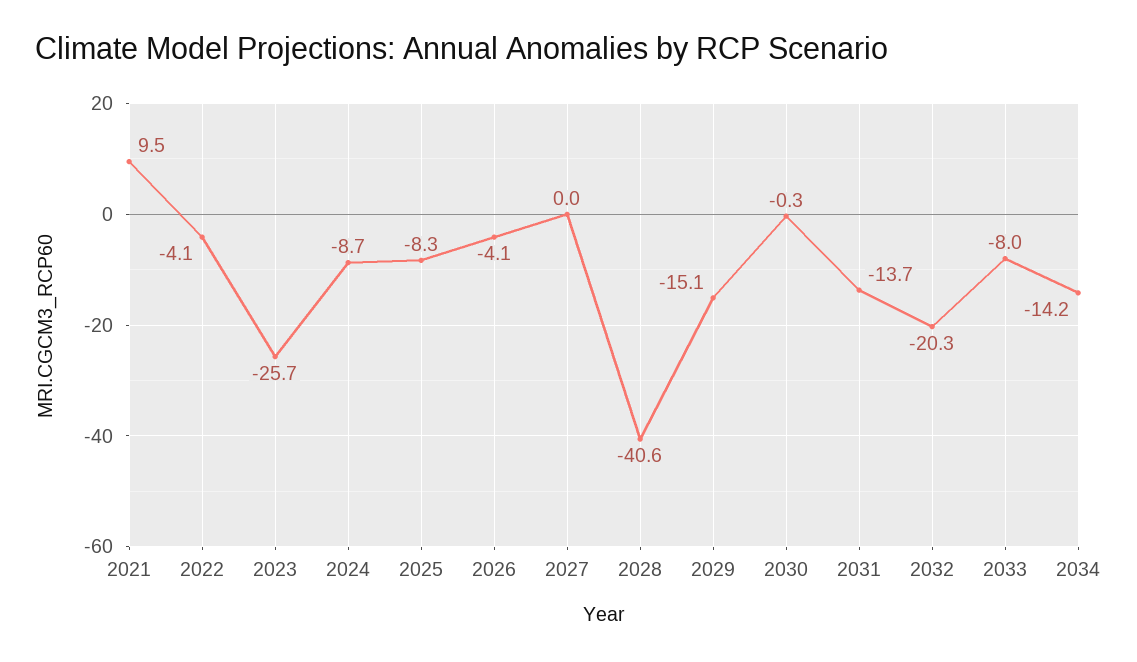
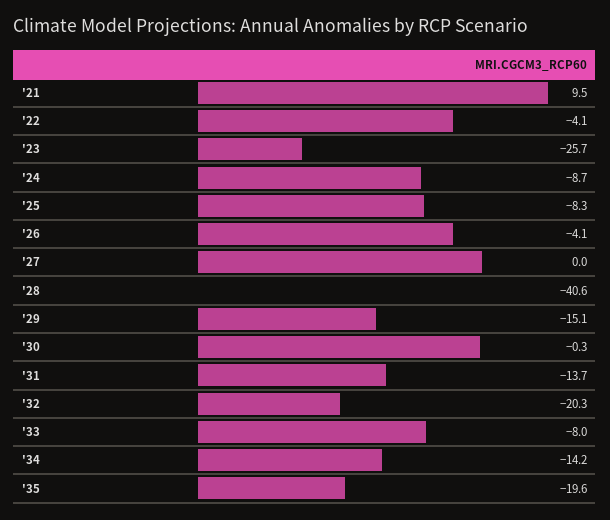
'35: none -> -19.6

